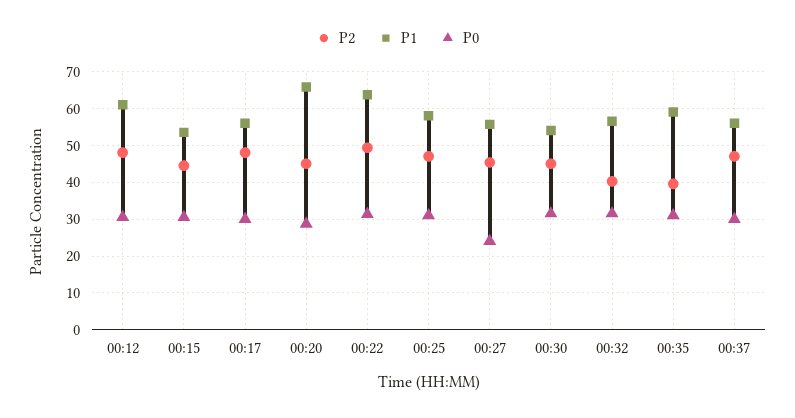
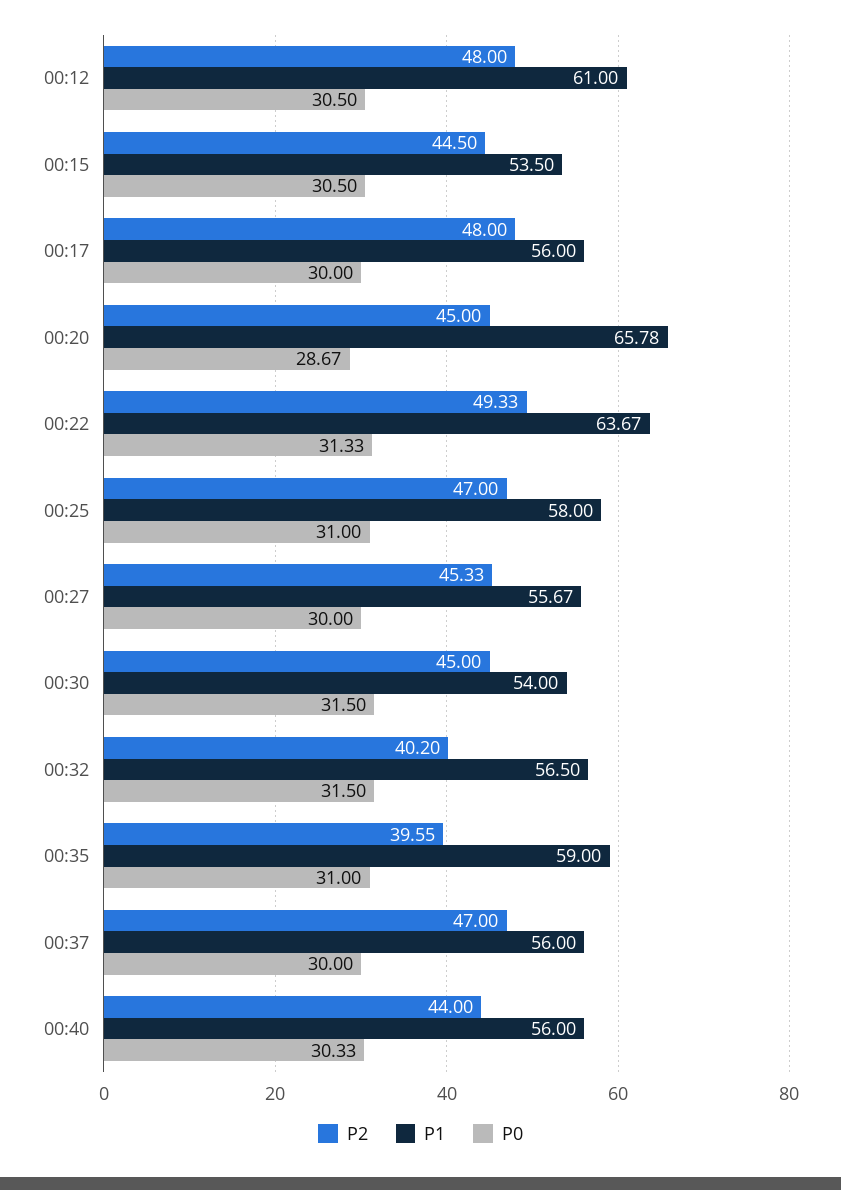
P0, 00:27: 24 -> 30
P2, 00:40: none -> 44
P1, 00:40: none -> 56
P0, 00:40: none -> 30.33

